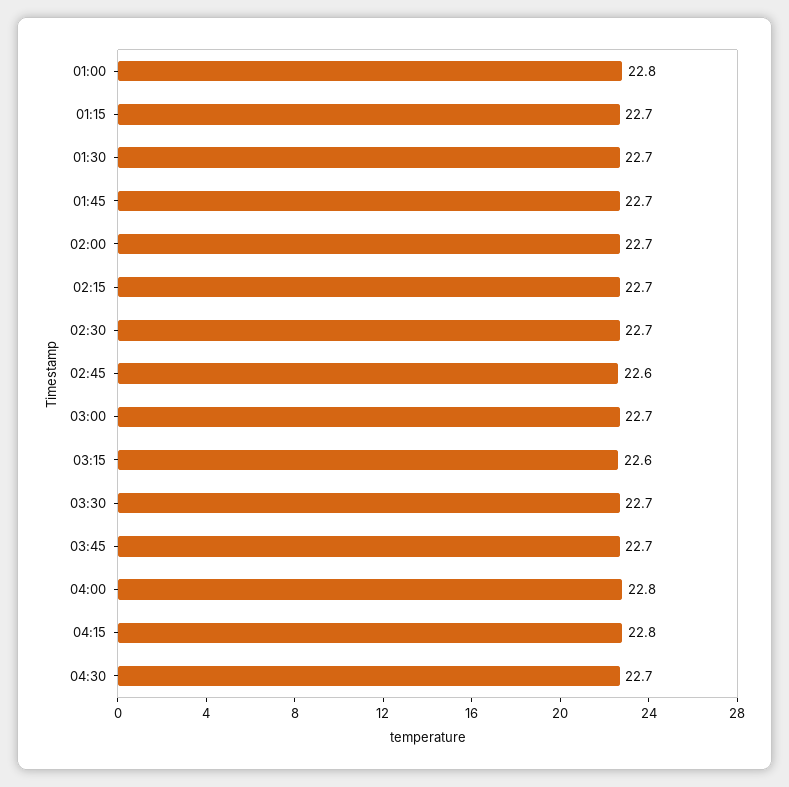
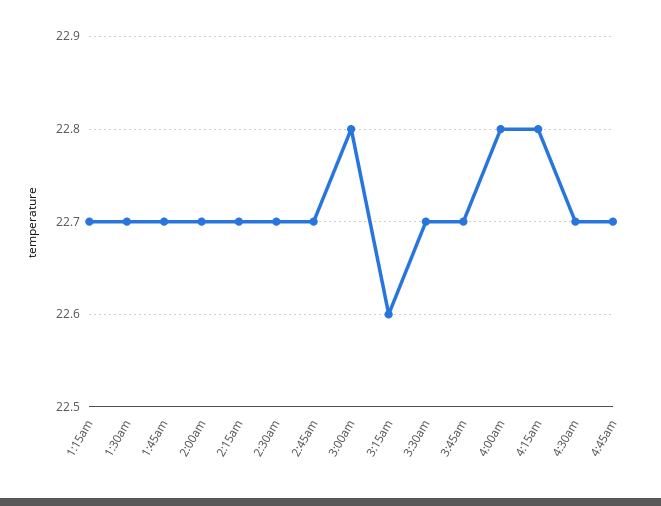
01:00: 22.8 -> none
02:45: 22.6 -> 22.7
03:00: 22.7 -> 22.8
4:45am: none -> 22.7

